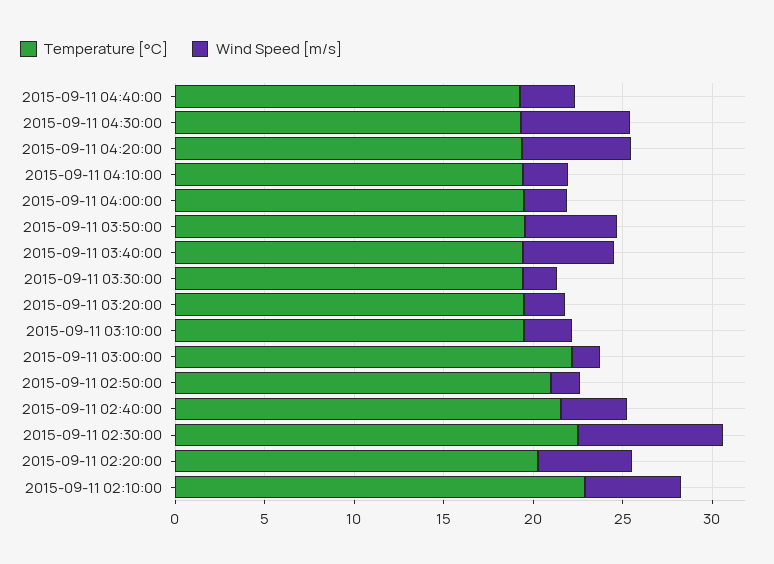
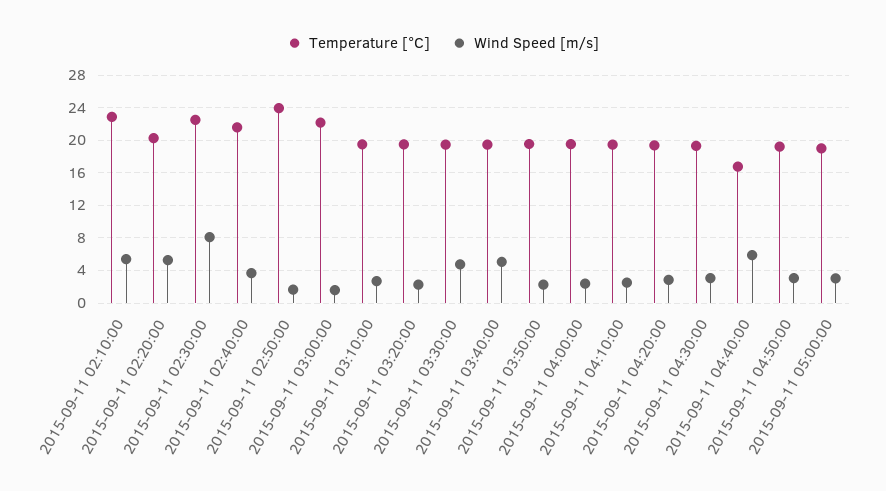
Temperature [°C], 2015-09-11 04:40:00: 19 -> 17
Wind Speed [m/s], 2015-09-11 04:40:00: 3 -> 6
Wind Speed [m/s], 2015-09-11 04:30:00: 6 -> 3
Wind Speed [m/s], 2015-09-11 04:20:00: 6 -> 3
Wind Speed [m/s], 2015-09-11 03:50:00: 5 -> 2
Wind Speed [m/s], 2015-09-11 03:30:00: 2 -> 5
Temperature [°C], 2015-09-11 02:50:00: 21 -> 24
Temperature [°C], 2015-09-11 04:50:00: none -> 19
Wind Speed [m/s], 2015-09-11 04:50:00: none -> 3
Temperature [°C], 2015-09-11 05:00:00: none -> 19
Wind Speed [m/s], 2015-09-11 05:00:00: none -> 3

